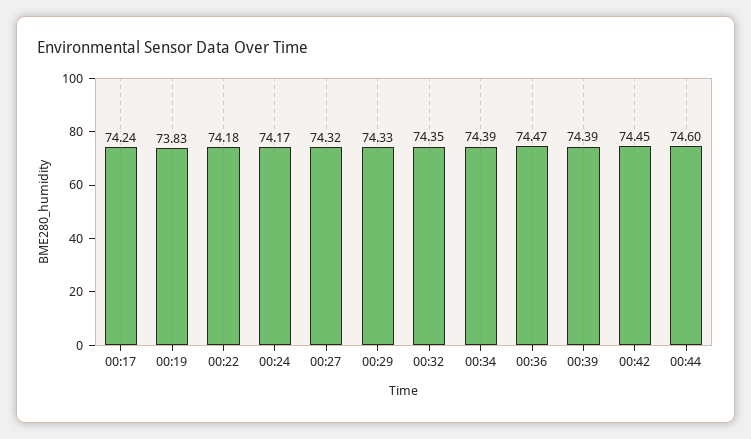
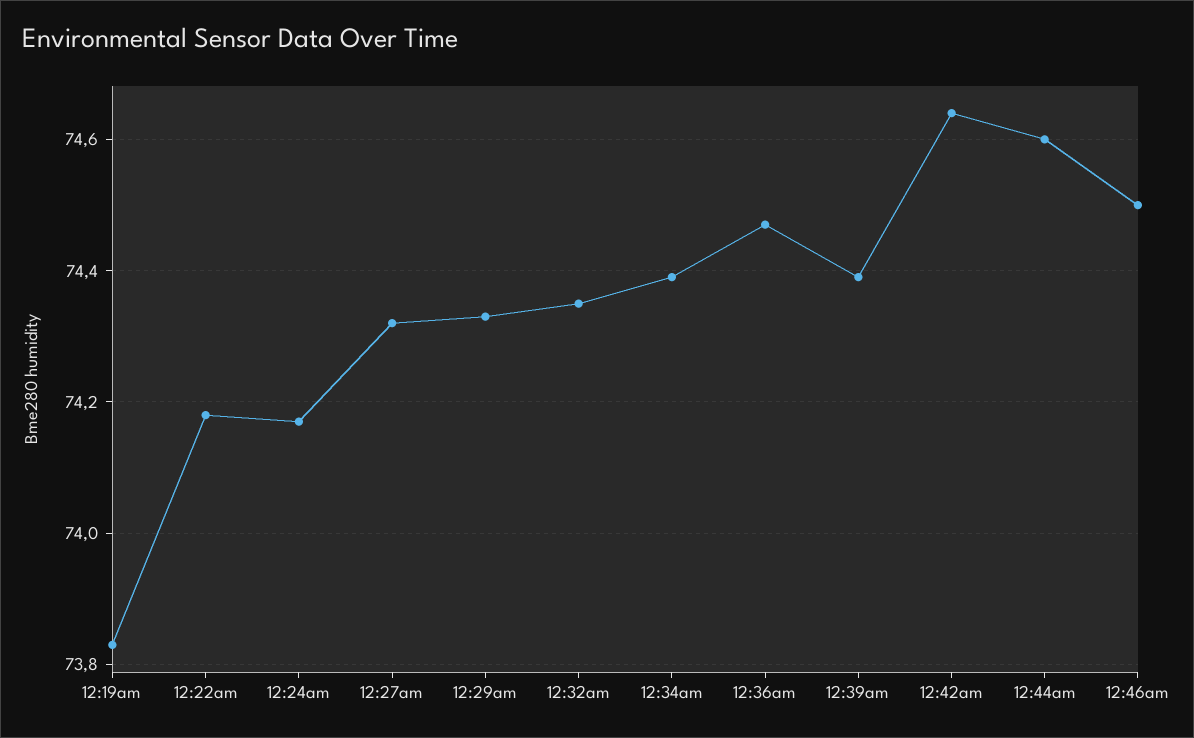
00:17: 74.24 -> none
00:42: 74.45 -> 74.65
12:46am: none -> 74.5

